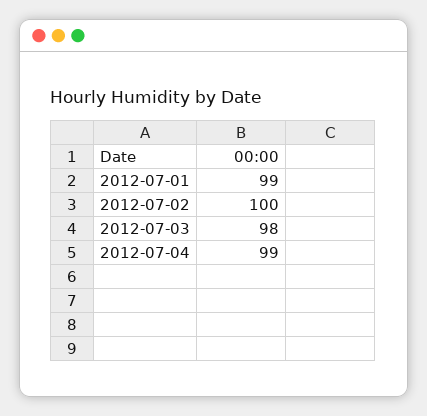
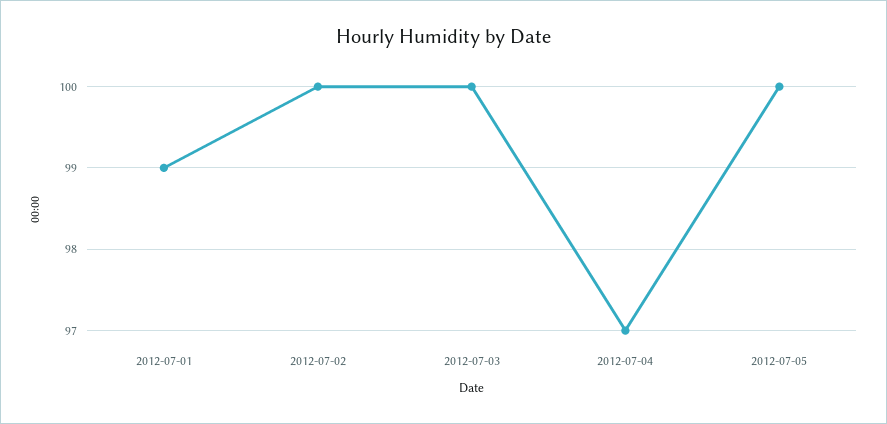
2012-07-03: 98 -> 100
2012-07-04: 99 -> 97
2012-07-05: none -> 100

